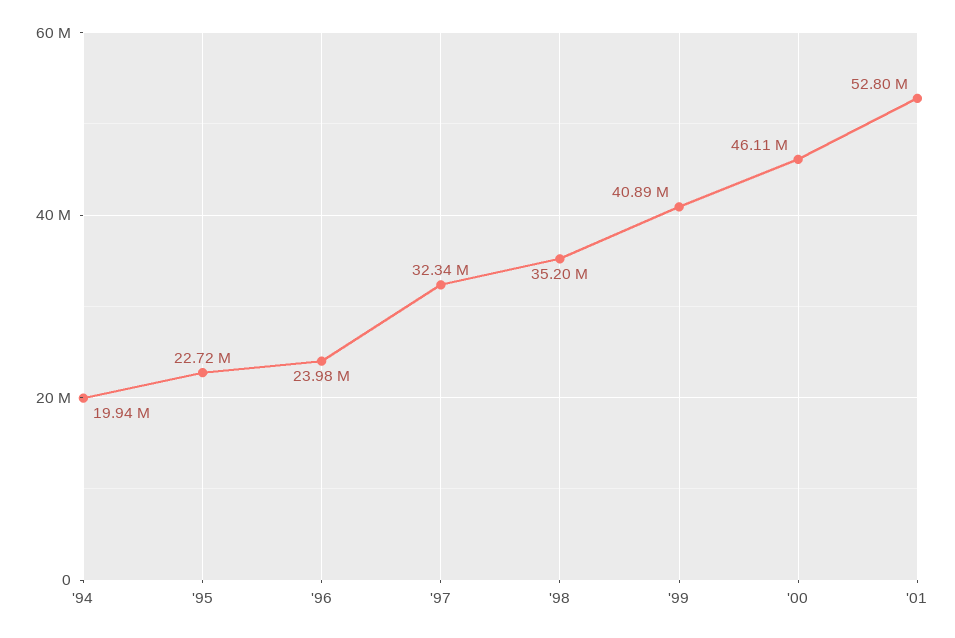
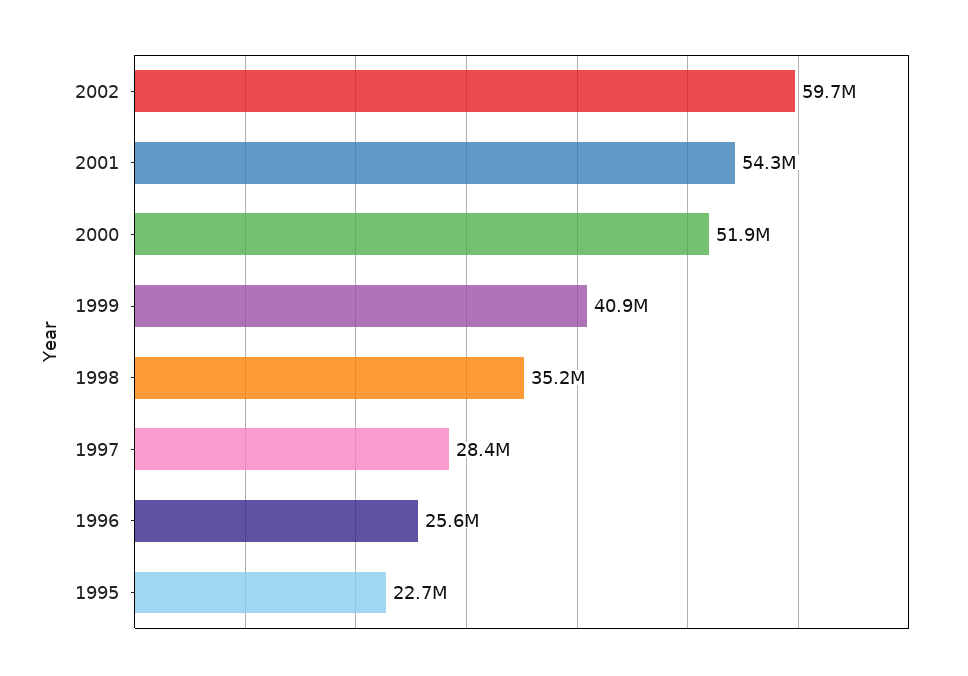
'94: 19940000 -> none
'96: 23980000 -> 25600000
'97: 32340000 -> 28400000
'00: 46110000 -> 51900000
'01: 52800000 -> 54300000
2002: none -> 59700000

